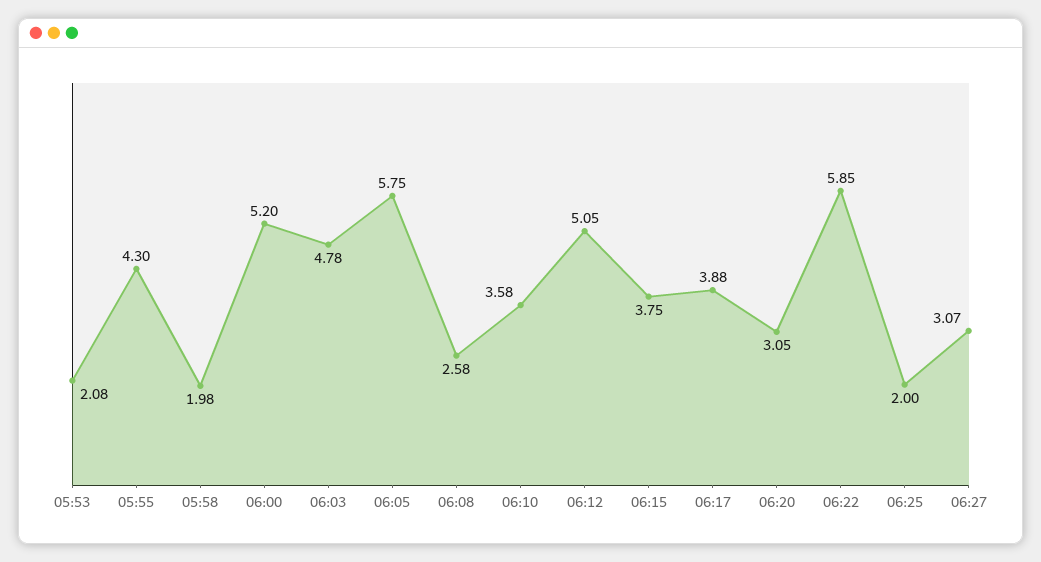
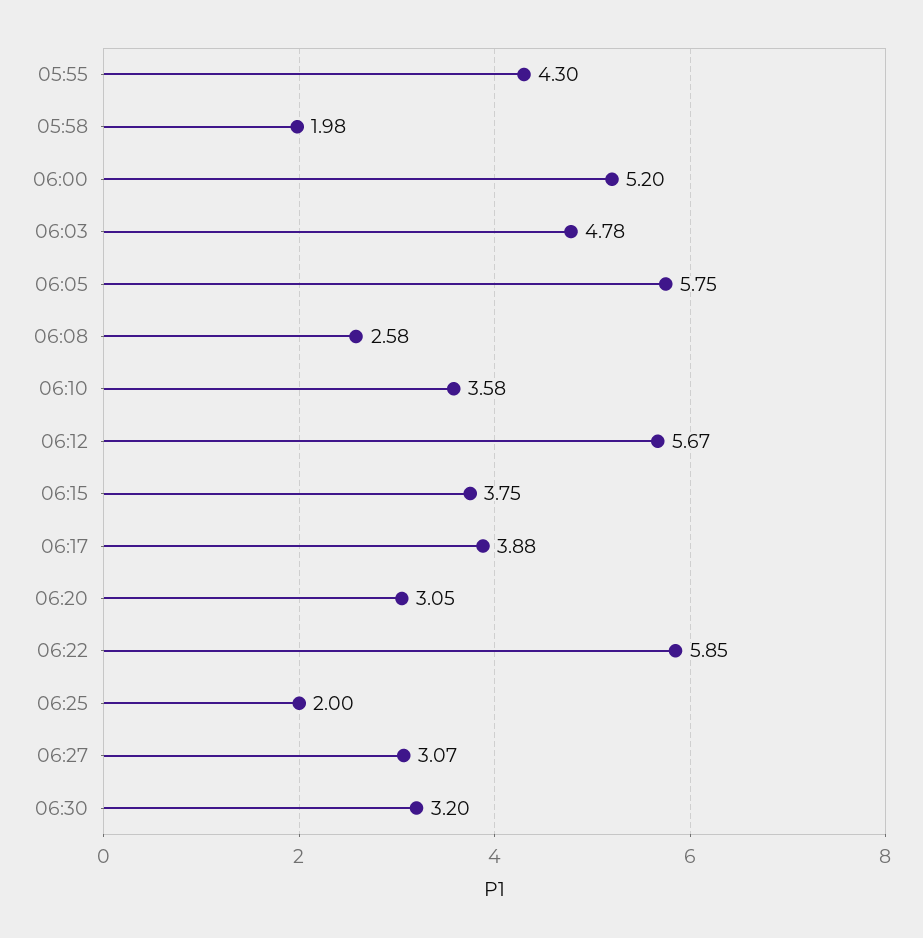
05:53: 2.08 -> none
06:12: 5.05 -> 5.67
06:30: none -> 3.2

